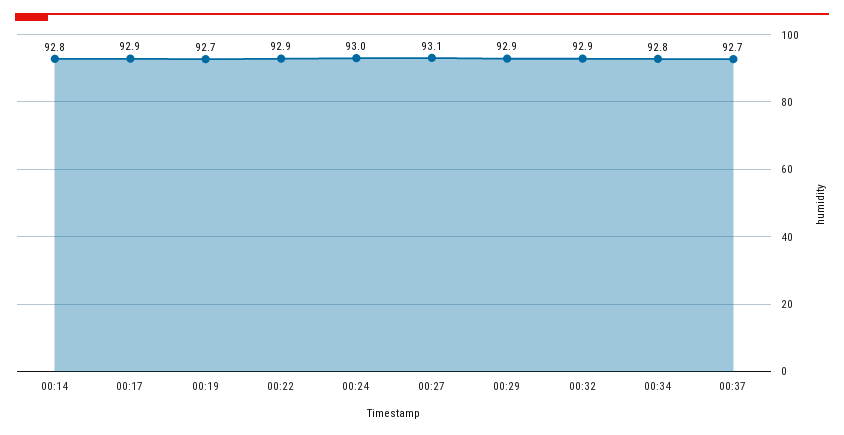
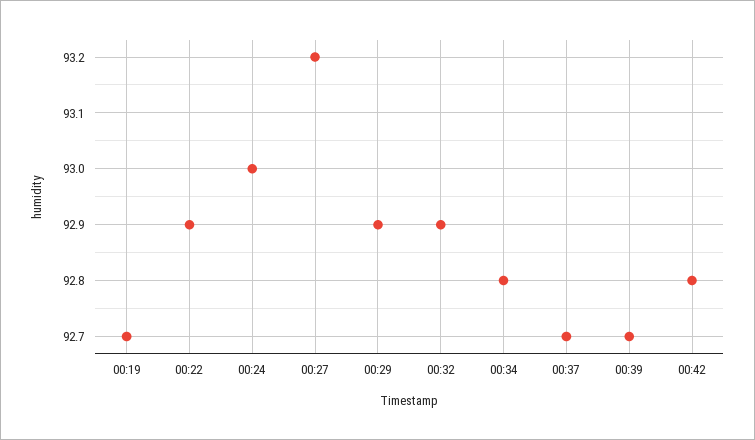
00:14: 92.8 -> none
00:17: 92.9 -> none
00:27: 93.1 -> 93.2
00:39: none -> 92.7
00:42: none -> 92.8

